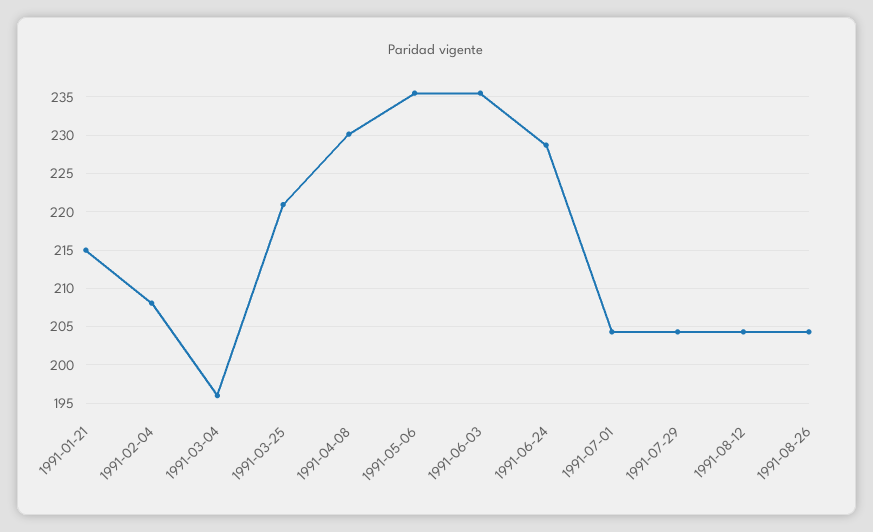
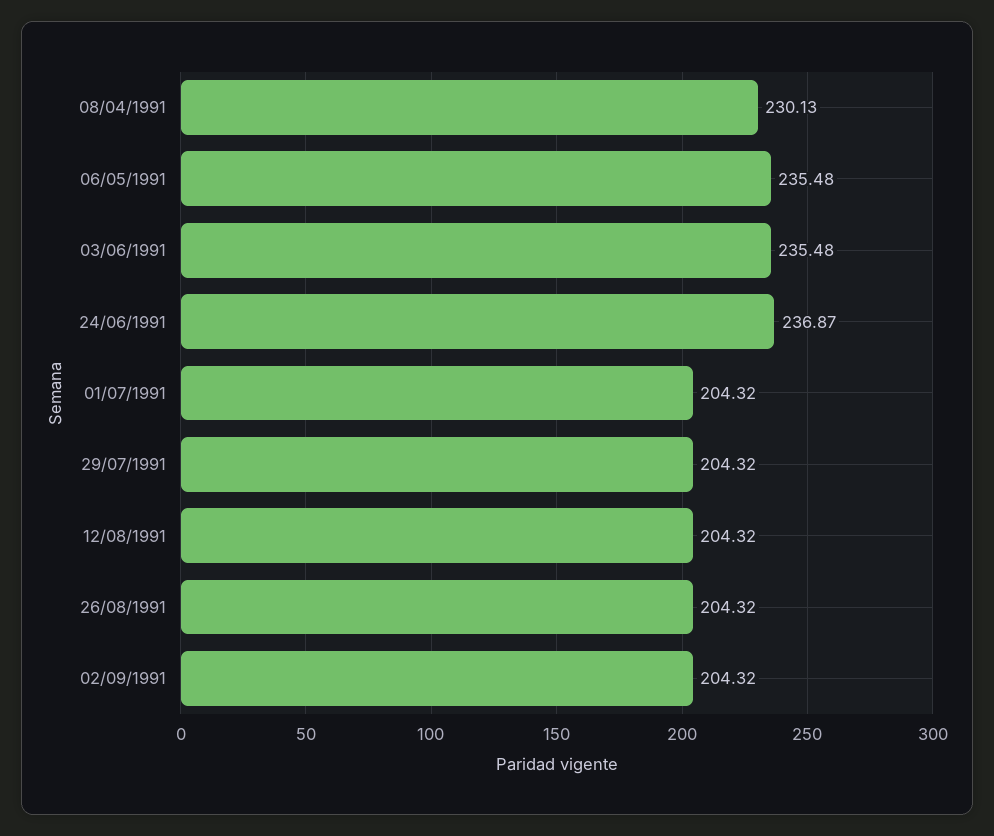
1991-01-21: 215 -> none
1991-02-04: 208 -> none
1991-03-04: 196 -> none
1991-03-25: 221 -> none
1991-06-24: 229 -> 236.87
02/09/1991: none -> 204.32

